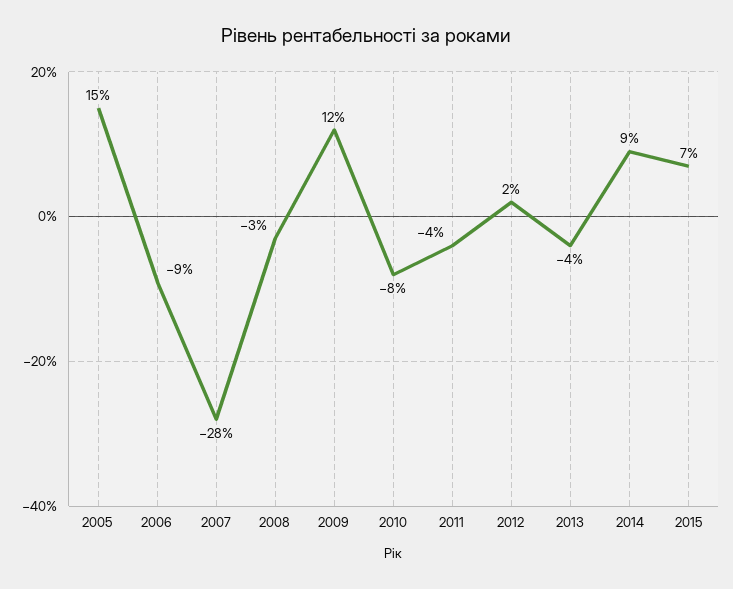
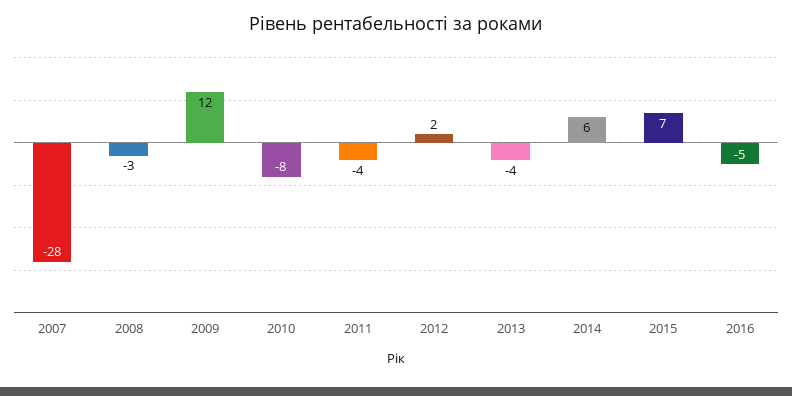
2005: 15 -> none
2006: -9 -> none
2014: 9 -> 6
2016: none -> -5

